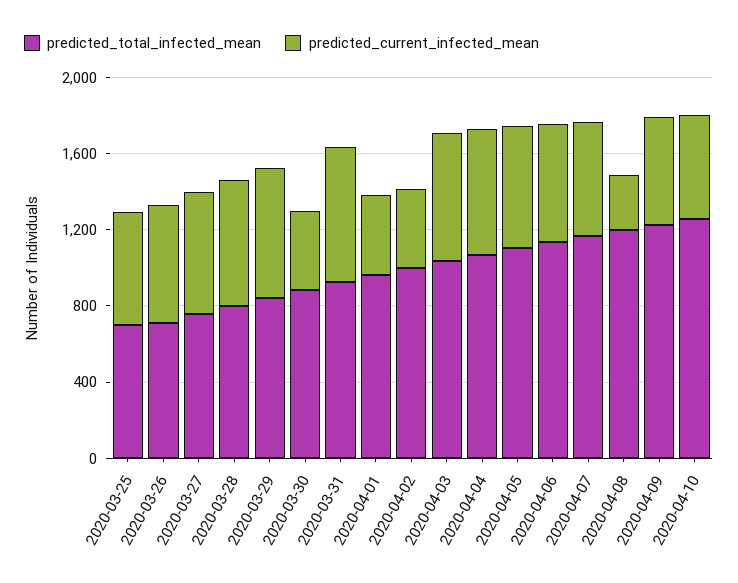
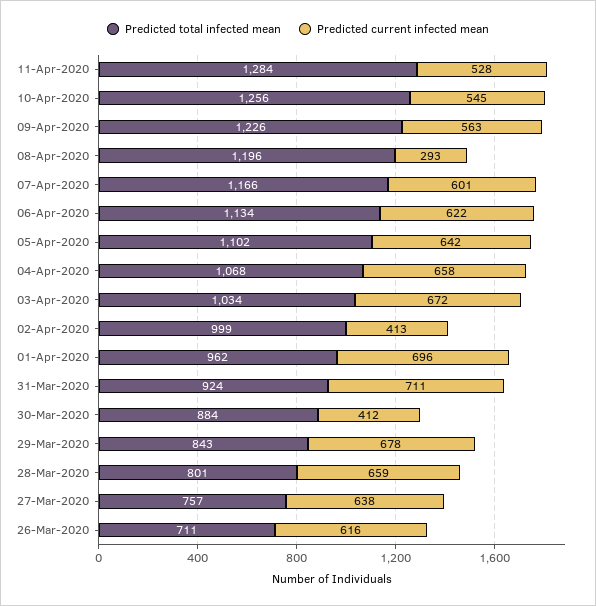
predicted_total_infected_mean, 2020-03-25: 700 -> none
predicted_current_infected_mean, 2020-03-25: 600 -> none
predicted_current_infected_mean, 2020-04-01: 400 -> 696
predicted_total_infected_mean, 11-Apr-2020: none -> 1284
predicted_current_infected_mean, 11-Apr-2020: none -> 528

